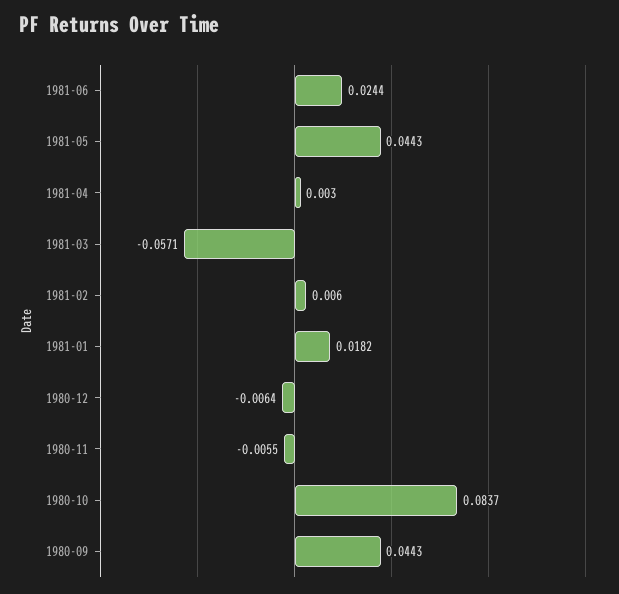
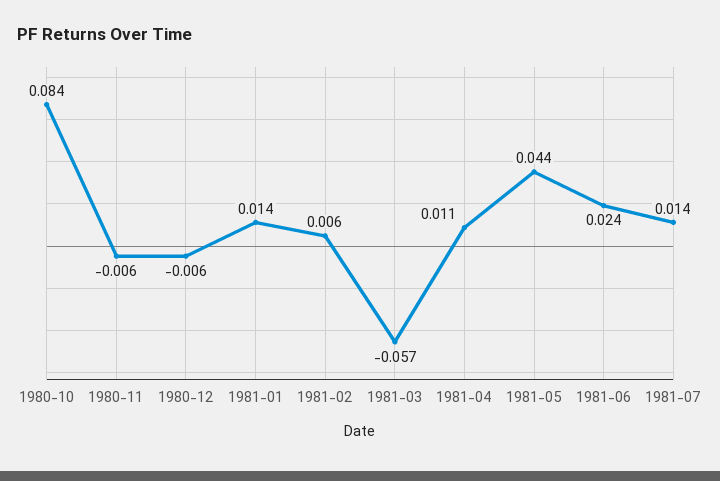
1981-04: 0.003 -> 0.011
1981-01: 0.0182 -> 0.014
1980-09: 0.0443 -> none
1981-07: none -> 0.014

